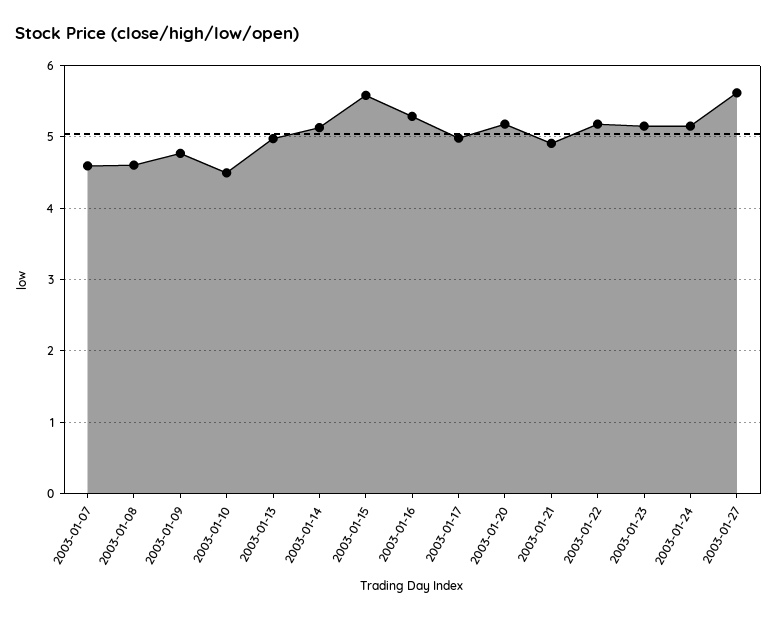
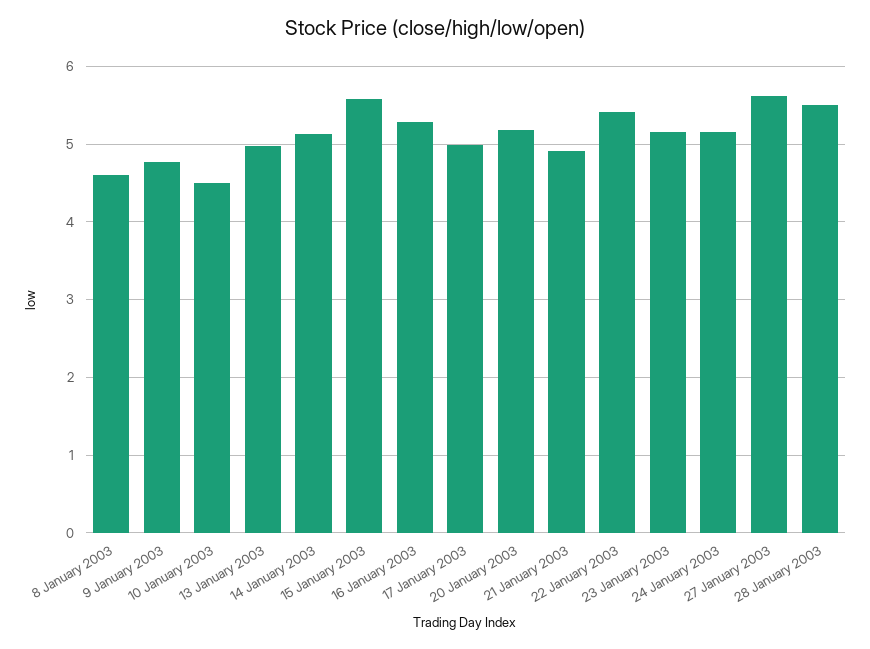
2003-01-07: 4.6 -> none
2003-01-22: 5.2 -> 5.4
28 January 2003: none -> 5.5

